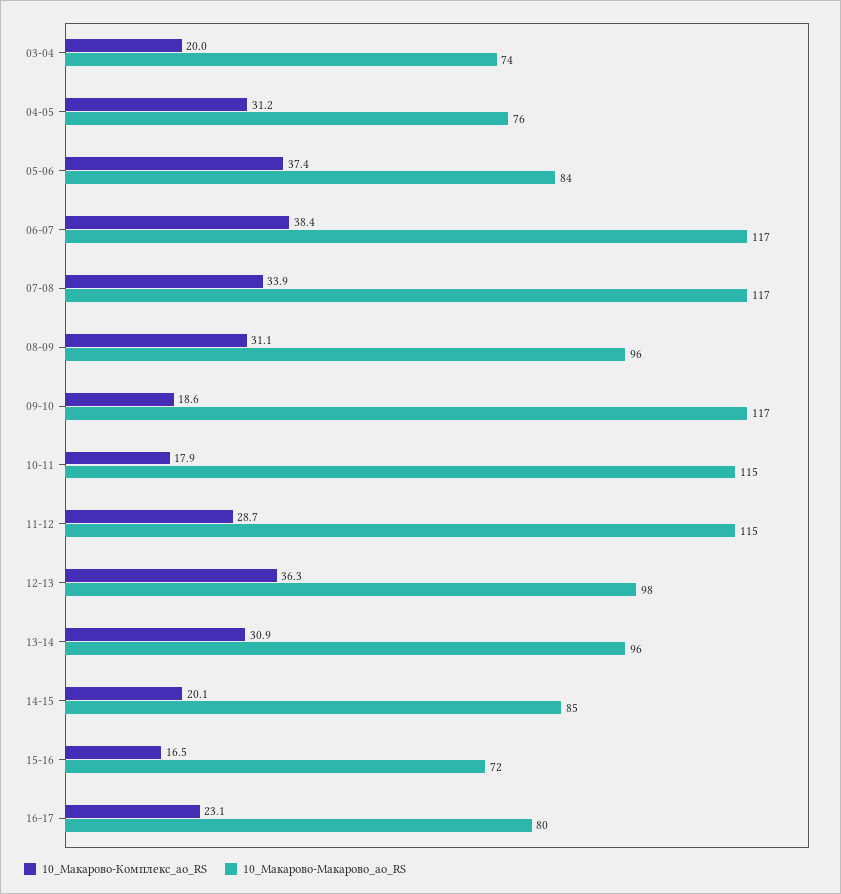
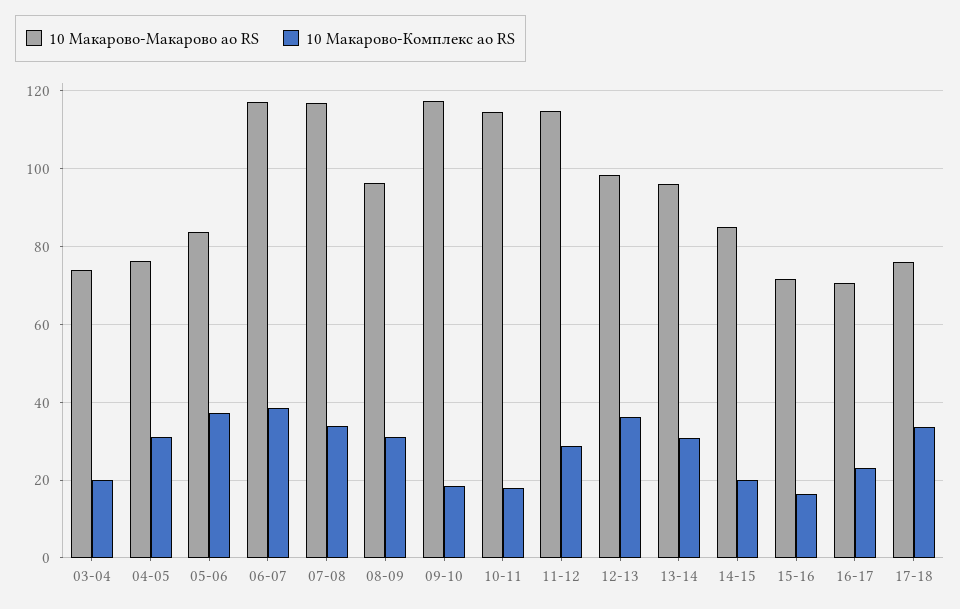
10_Макарово-Макарово_ао_RS, 16-17: 80 -> 70
10_Макарово-Макарово_ао_RS, 17-18: none -> 76
10_Макарово-Комплекс_ао_RS, 17-18: none -> 34

